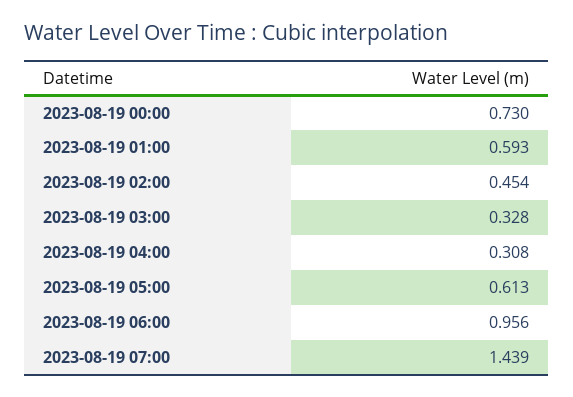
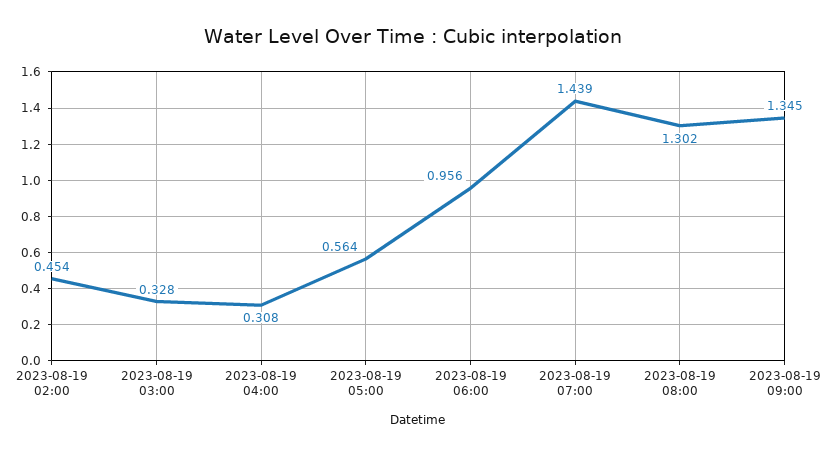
2023-08-19 00:00: 0.73 -> none
2023-08-19 01:00: 0.593 -> none
2023-08-19 05:00: 0.613 -> 0.564
2023-08-19 08:00: none -> 1.302
2023-08-19 09:00: none -> 1.345

